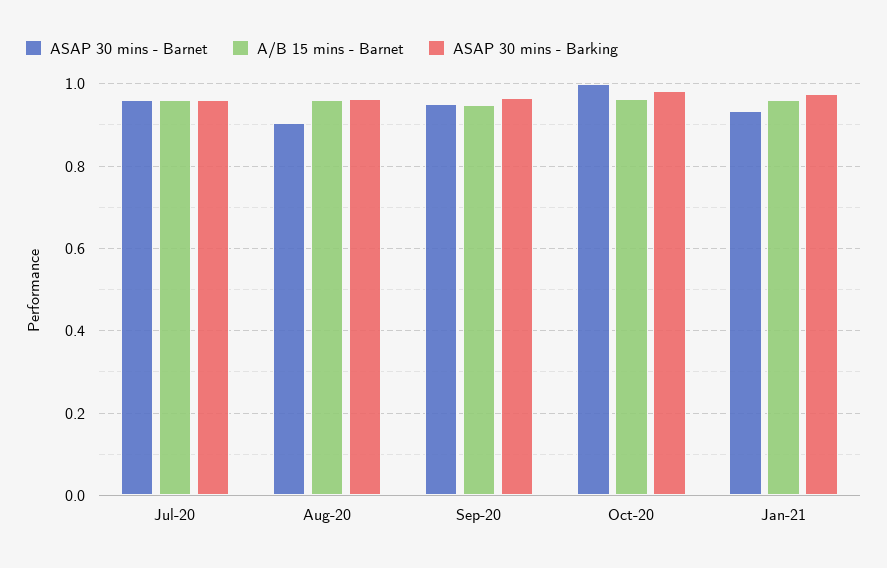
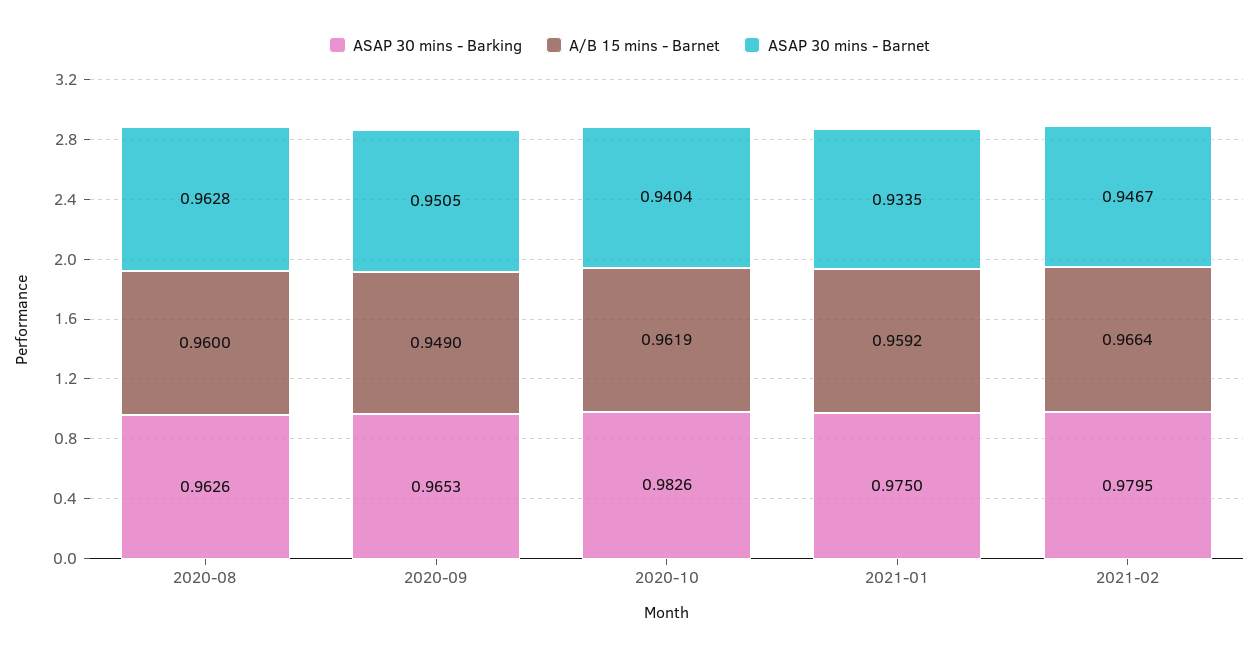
ASAP 30 mins - Barnet, Jul-20: 0.96 -> none
A/B 15 mins - Barnet, Jul-20: 0.96 -> none
ASAP 30 mins - Barking, Jul-20: 0.96 -> none
ASAP 30 mins - Barnet, Aug-20: 0.9 -> 0.9628
ASAP 30 mins - Barnet, Oct-20: 1 -> 0.9404
ASAP 30 mins - Barking, 2021-02: none -> 0.9795
A/B 15 mins - Barnet, 2021-02: none -> 0.9664
ASAP 30 mins - Barnet, 2021-02: none -> 0.9467

